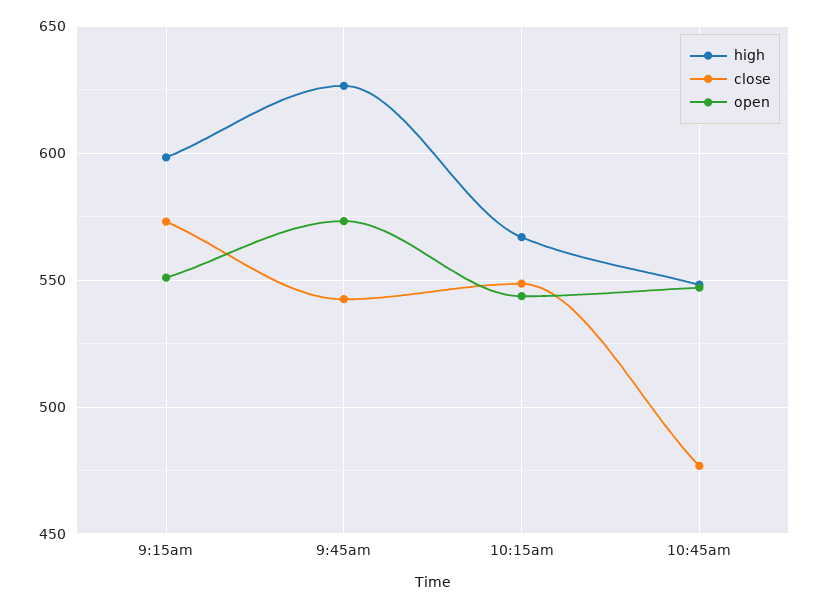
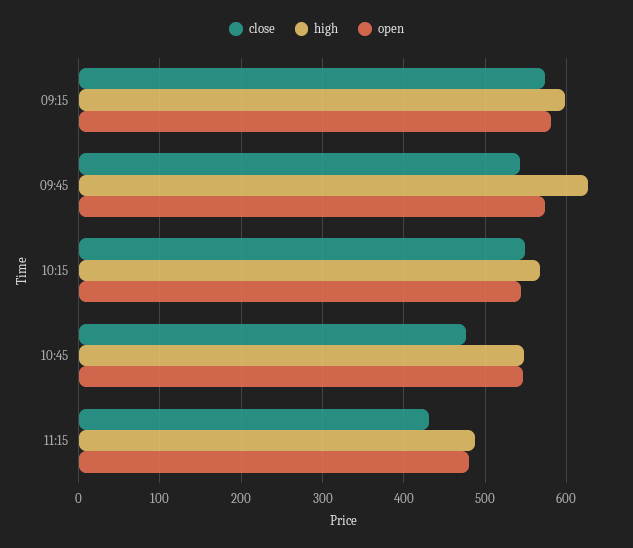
open, 9:15am: 550 -> 580
close, 11:15: none -> 430
high, 11:15: none -> 490
open, 11:15: none -> 480

